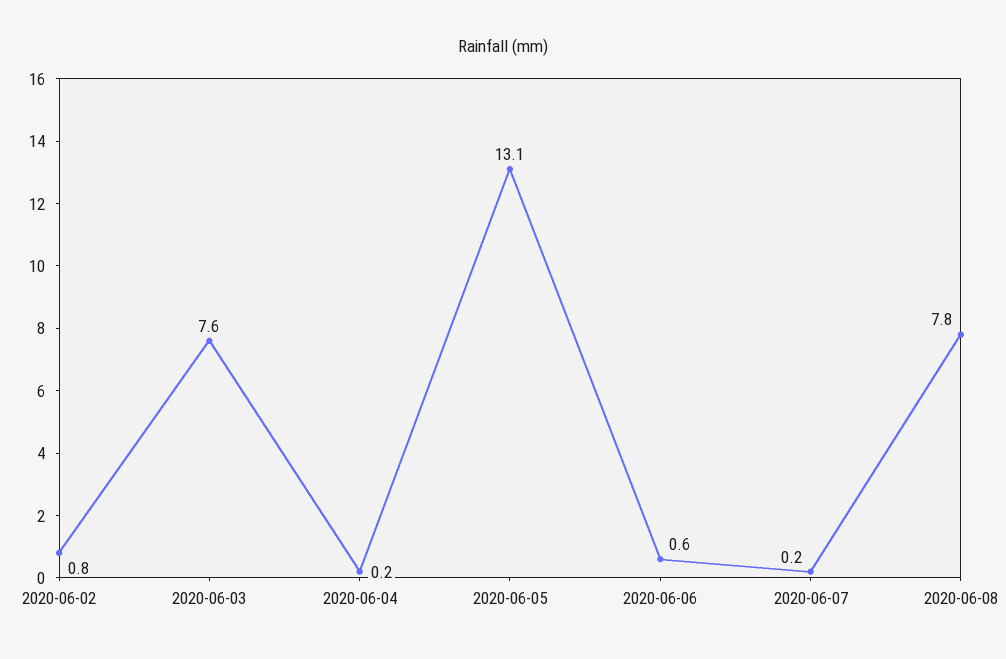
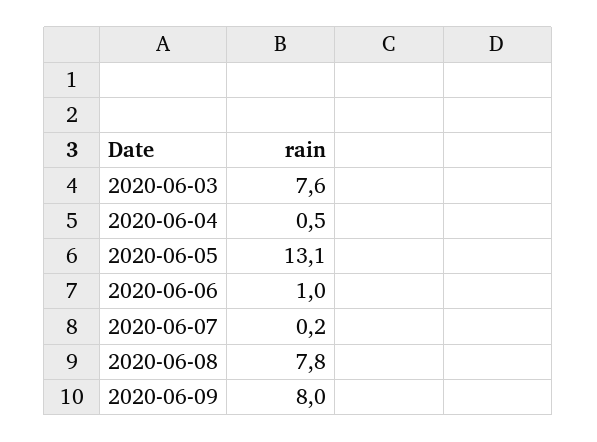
2020-06-02: 0.8 -> none
2020-06-04: 0.2 -> 0.5
2020-06-06: 0.6 -> 1
2020-06-09: none -> 8

